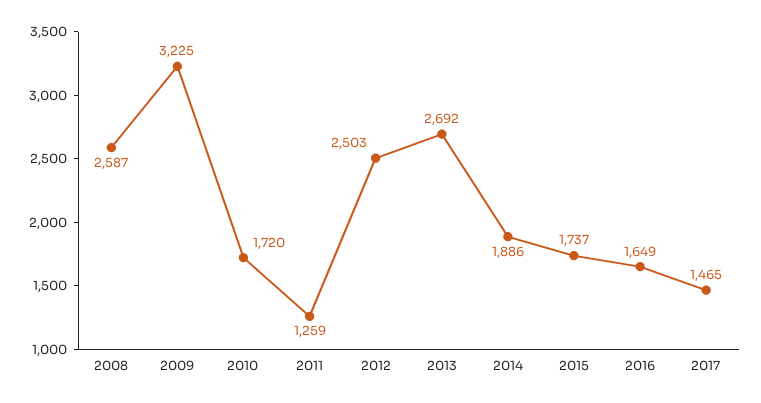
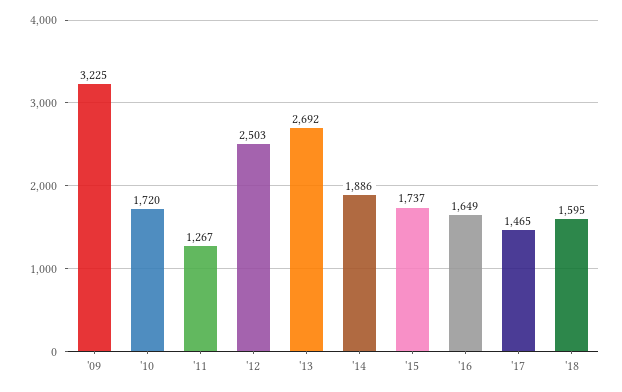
2008: 2587 -> none
2011: 1259 -> 1267
'18: none -> 1595

